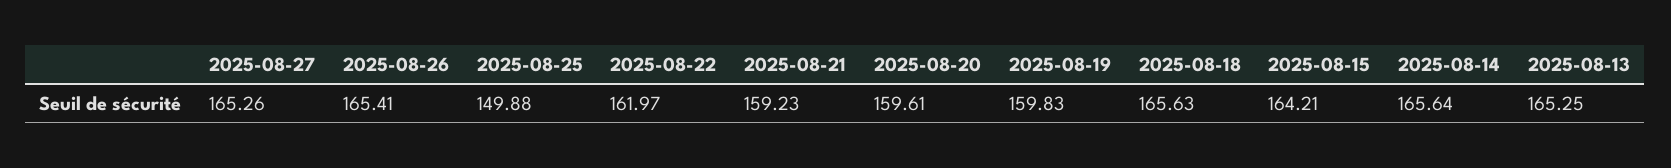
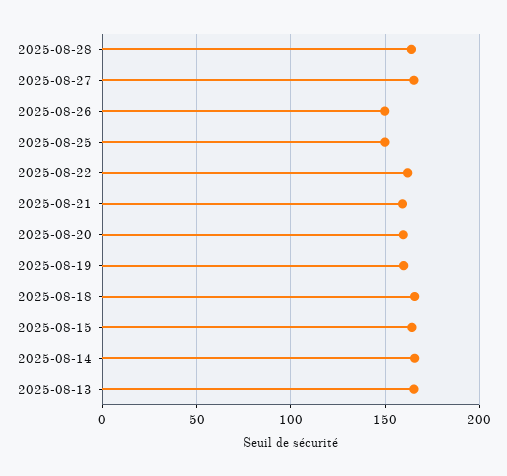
2025-08-26: 165.41 -> 150
2025-08-28: none -> 165

